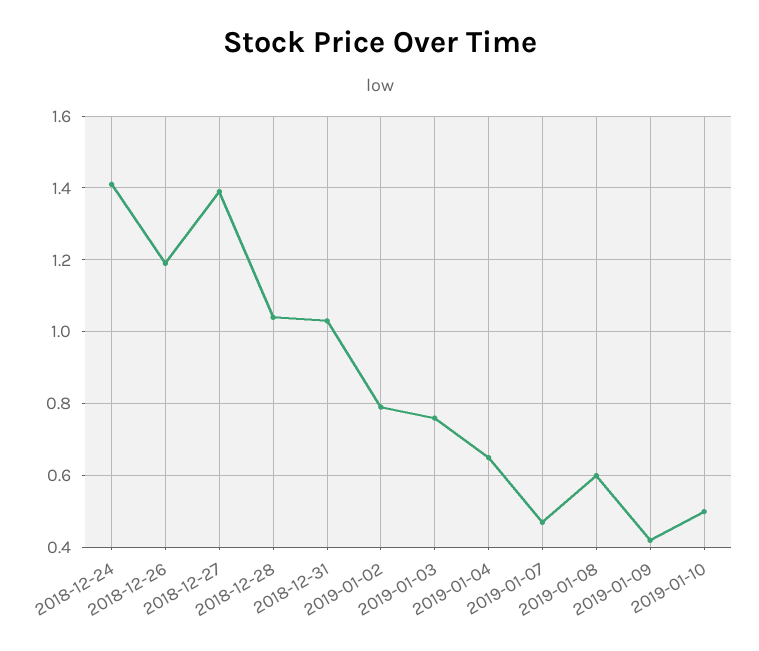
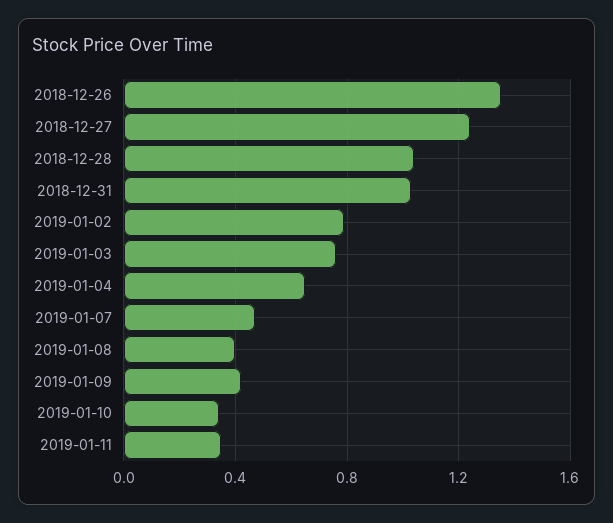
2018-12-24: 1.4 -> none
2018-12-26: 1.2 -> 1.35
2018-12-27: 1.4 -> 1.25
2019-01-08: 0.6 -> 0.4
2019-01-10: 0.5 -> 0.35
2019-01-11: none -> 0.35

